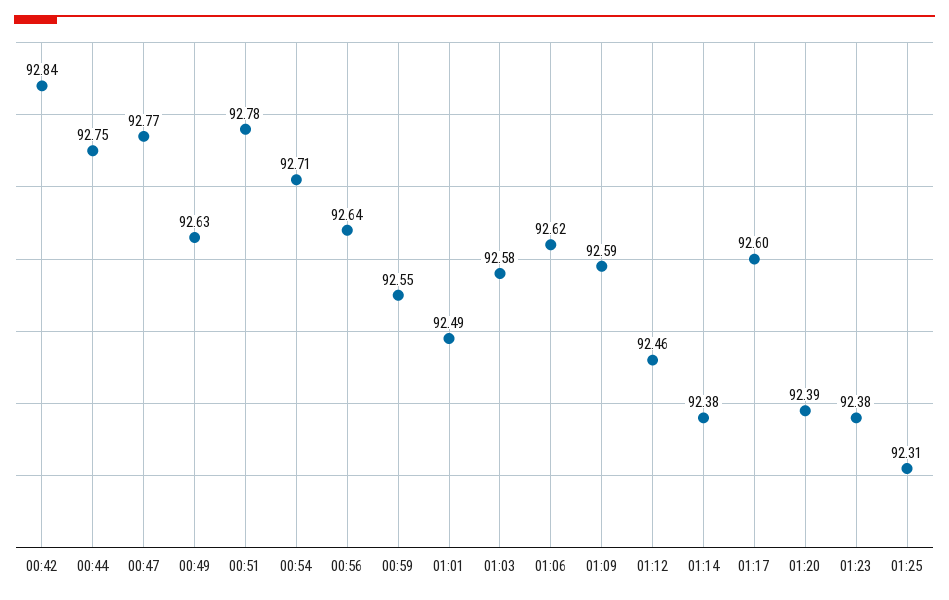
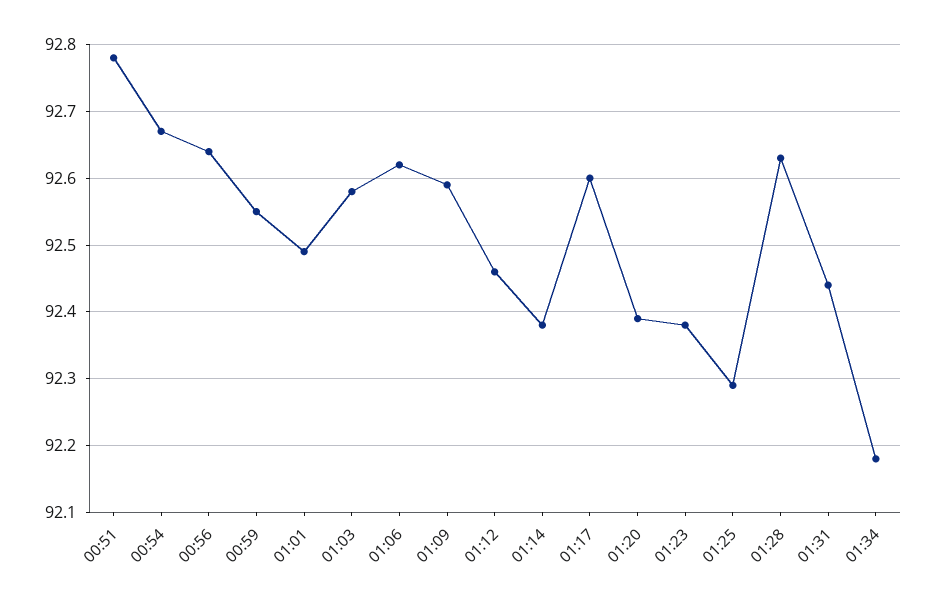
00:42: 92.84 -> none
00:44: 92.75 -> none
00:47: 92.77 -> none
00:49: 92.63 -> none
00:54: 92.71 -> 92.67
01:25: 92.31 -> 92.29
01:28: none -> 92.63
01:31: none -> 92.44
01:34: none -> 92.18

